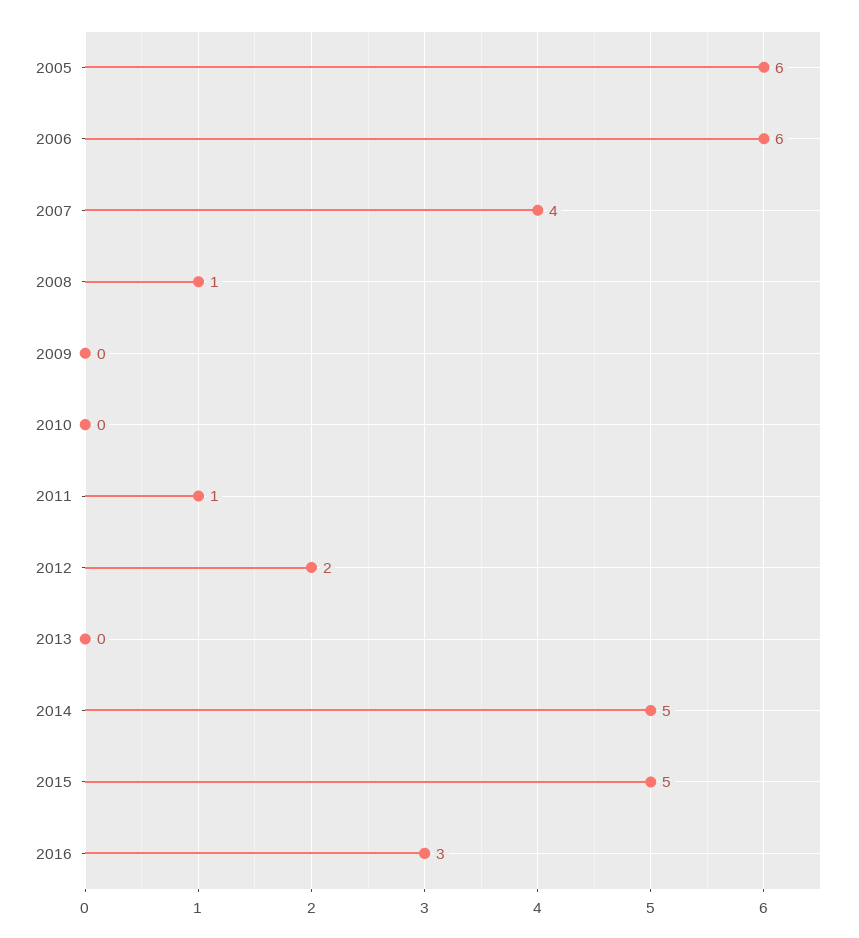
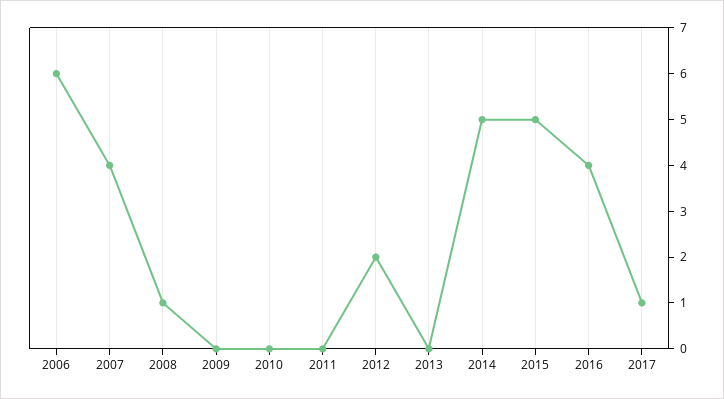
2005: 6 -> none
2011: 1 -> 0
2016: 3 -> 4
2017: none -> 1

